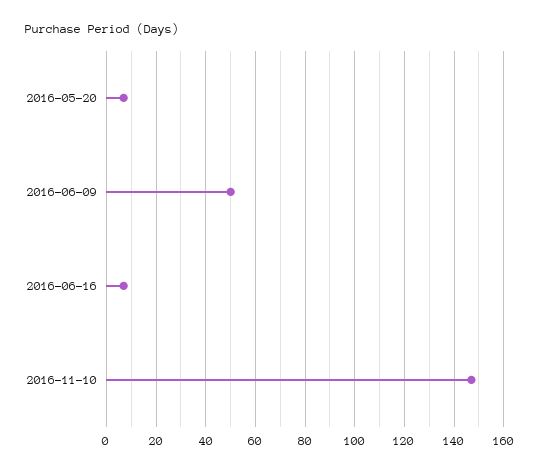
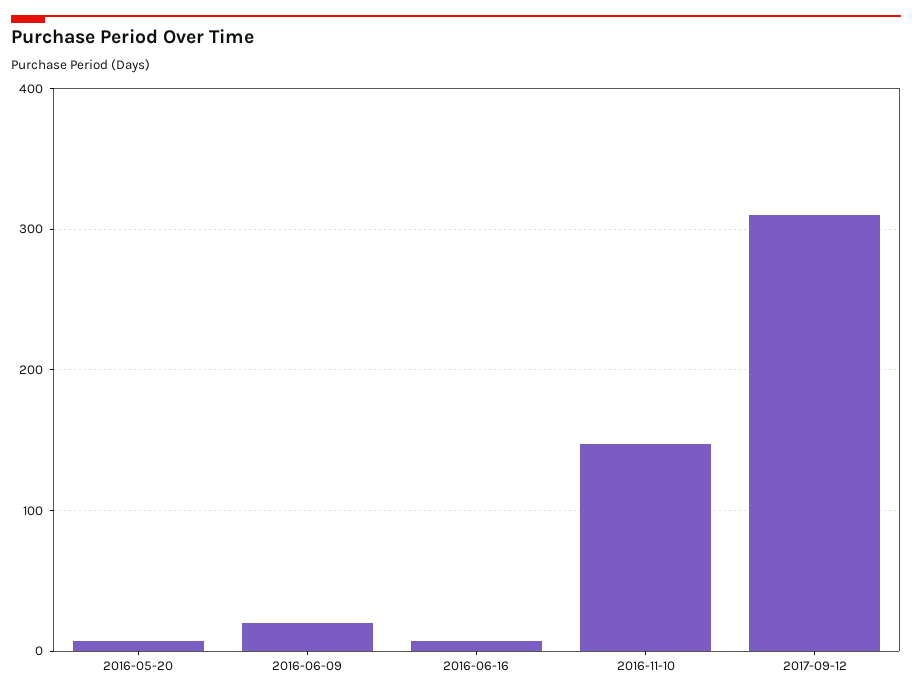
2016-06-09: 50 -> 20
2017-09-12: none -> 310

